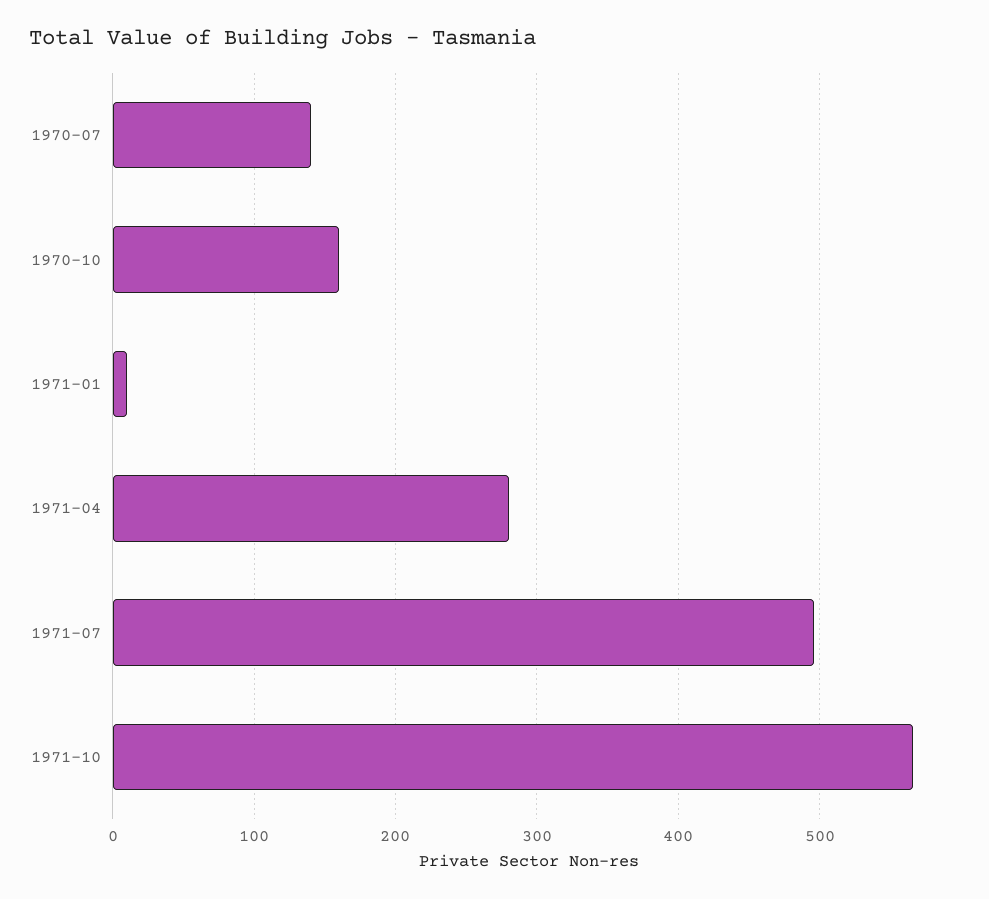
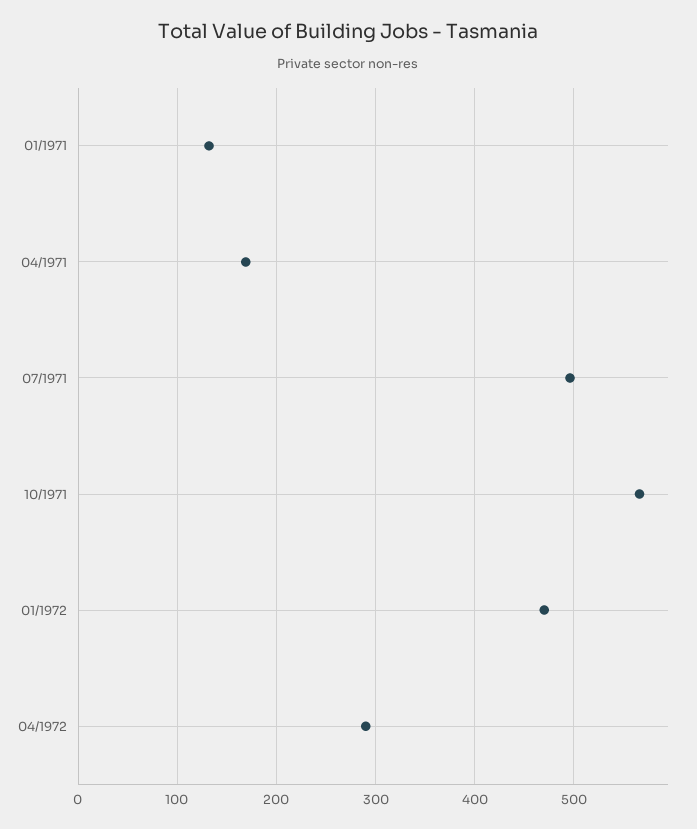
1970-07: 140 -> none
1970-10: 160 -> none
1971-01: 10 -> 130
1971-04: 280 -> 170
01/1972: none -> 470
04/1972: none -> 290

